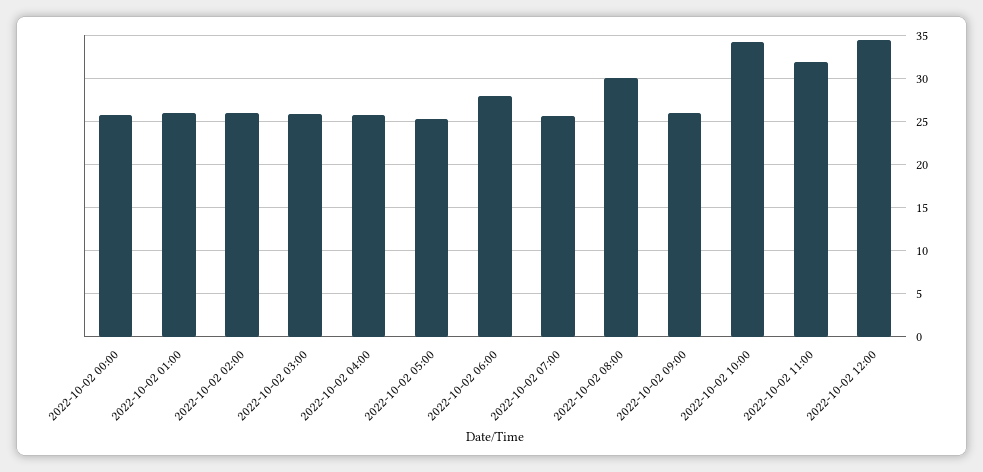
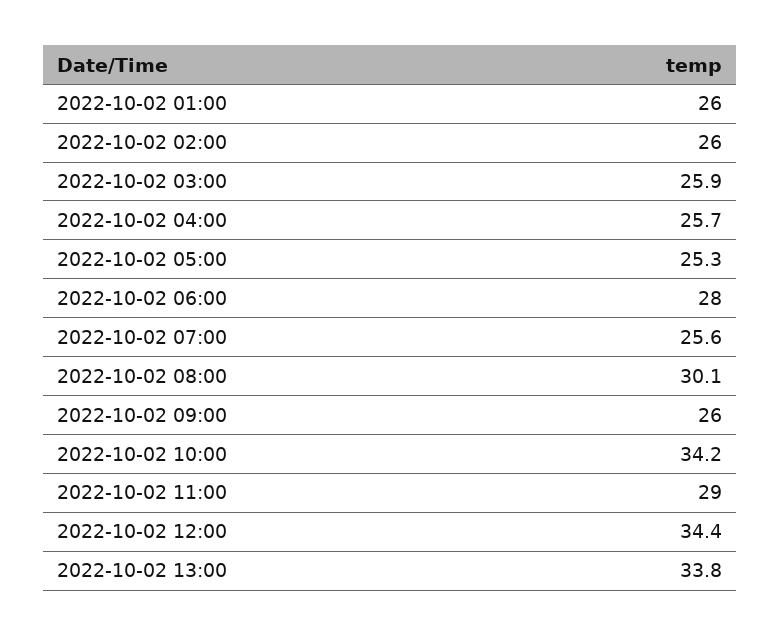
2022-10-02 00:00: 26 -> none
2022-10-02 11:00: 32 -> 29
2022-10-02 13:00: none -> 33.8

